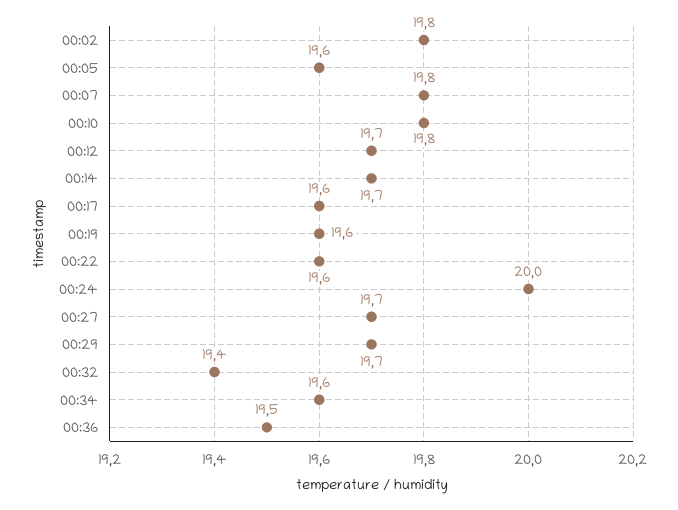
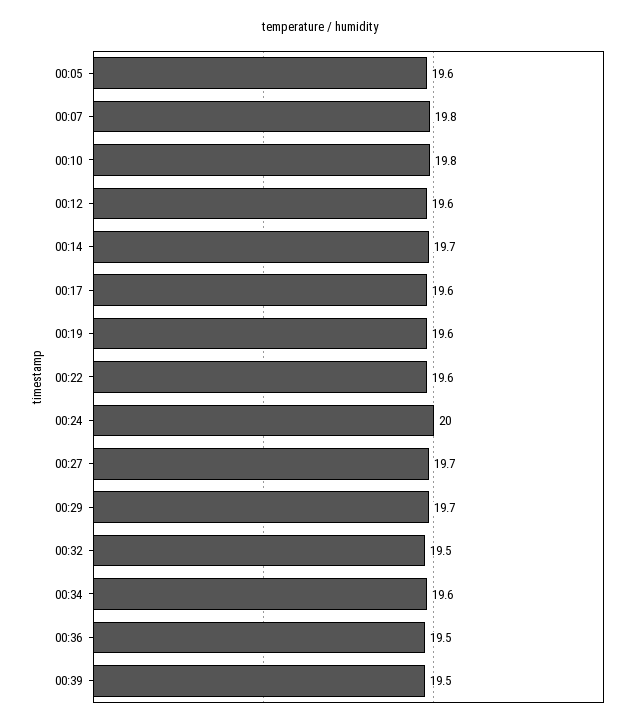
00:02: 19.8 -> none
00:12: 19.7 -> 19.6
00:32: 19.4 -> 19.5
00:39: none -> 19.5

